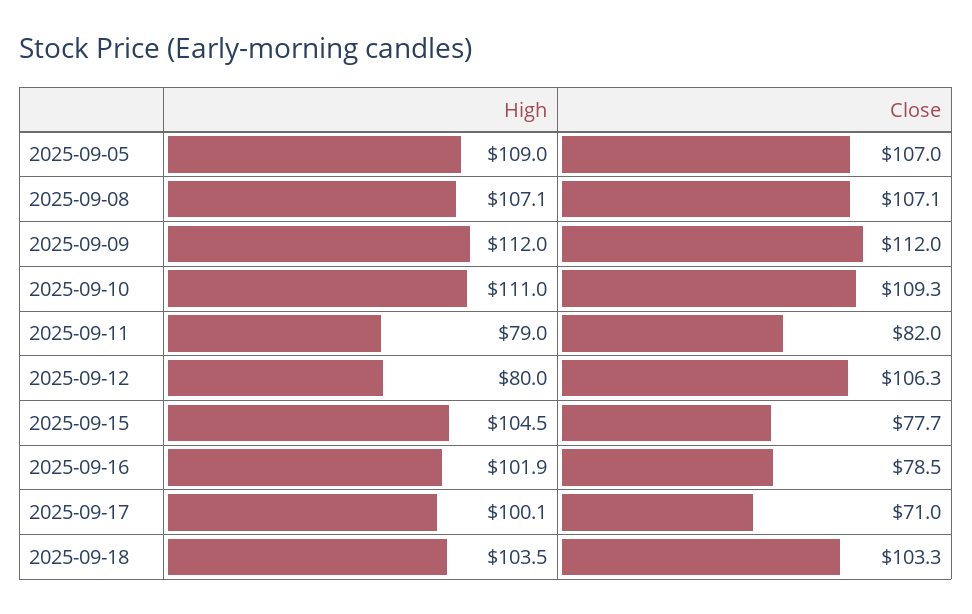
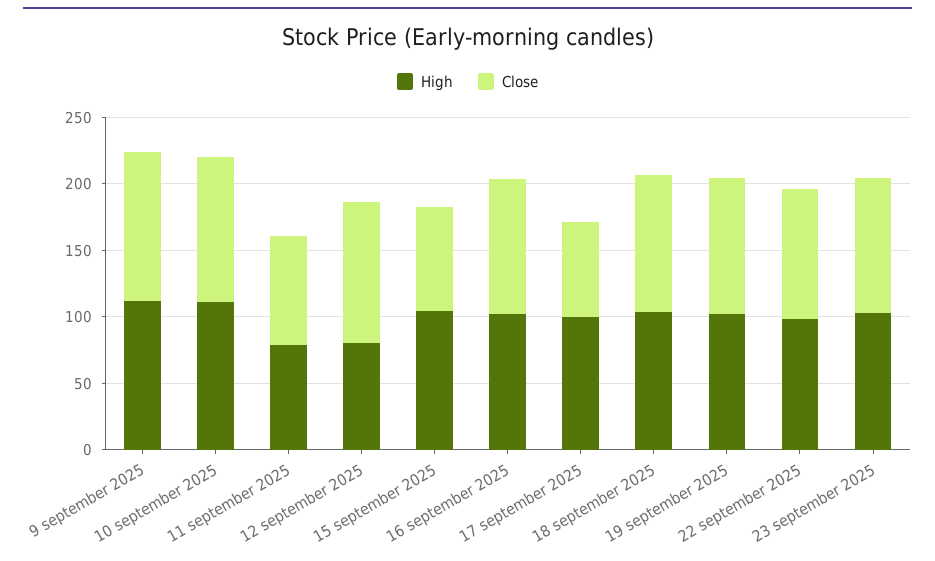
High, 2025-09-05: 109 -> none
Close, 2025-09-05: 107 -> none
High, 2025-09-08: 107.1 -> none
Close, 2025-09-08: 107.1 -> none
Close, 2025-09-16: 78.5 -> 100
High, 19 september 2025: none -> 100
Close, 19 september 2025: none -> 100
High, 22 september 2025: none -> 100
Close, 22 september 2025: none -> 100
High, 23 september 2025: none -> 100
Close, 23 september 2025: none -> 100

